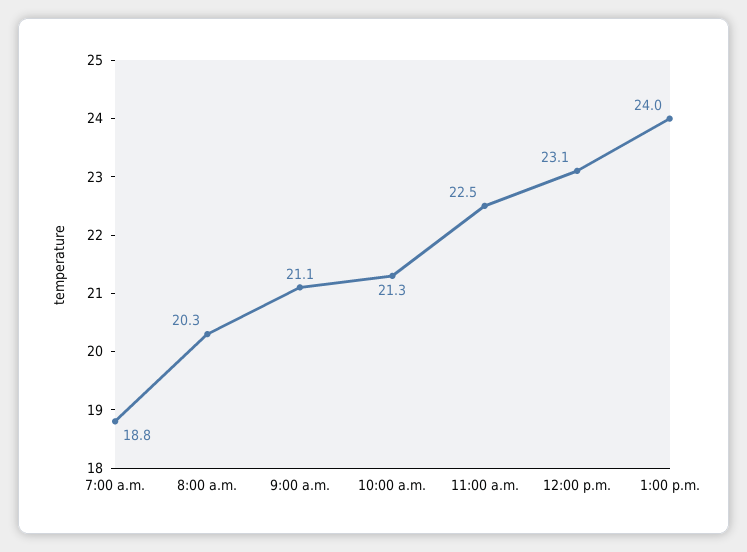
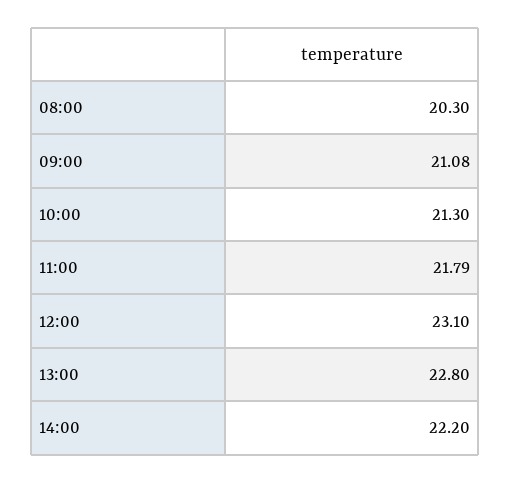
7:00 a.m.: 18.8 -> none
11:00 a.m.: 22.5 -> 21.79
1:00 p.m.: 24 -> 22.8
14:00: none -> 22.2

